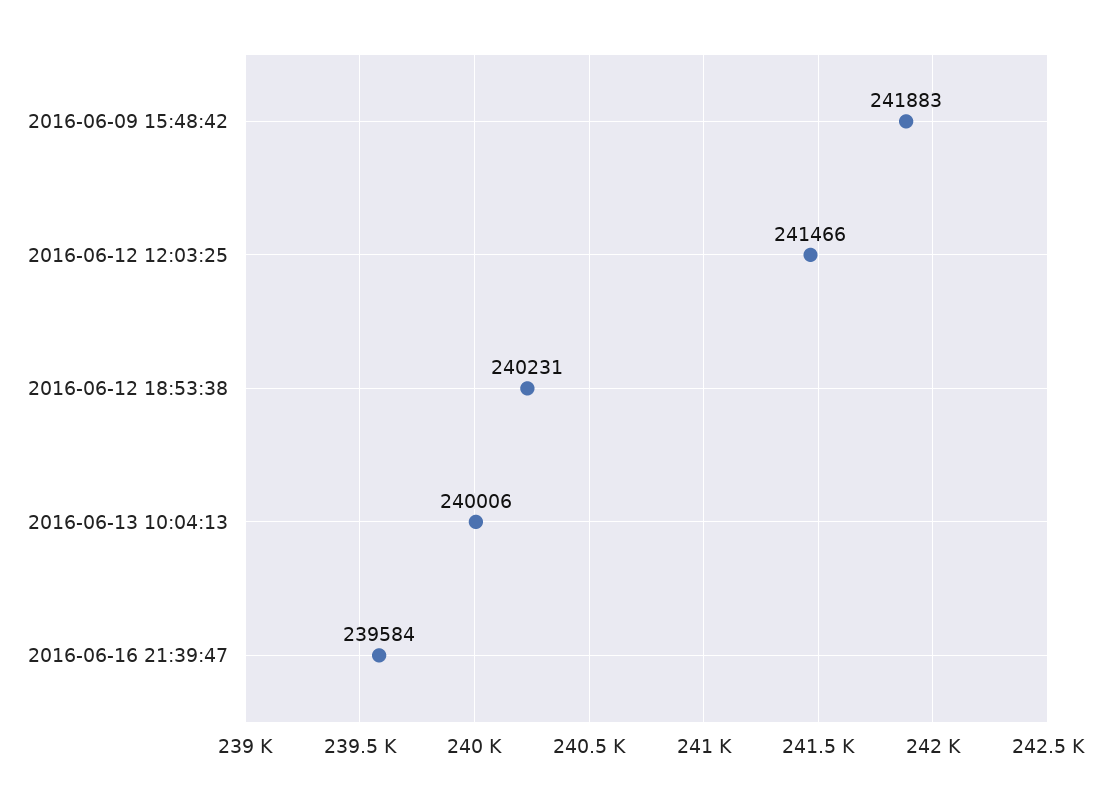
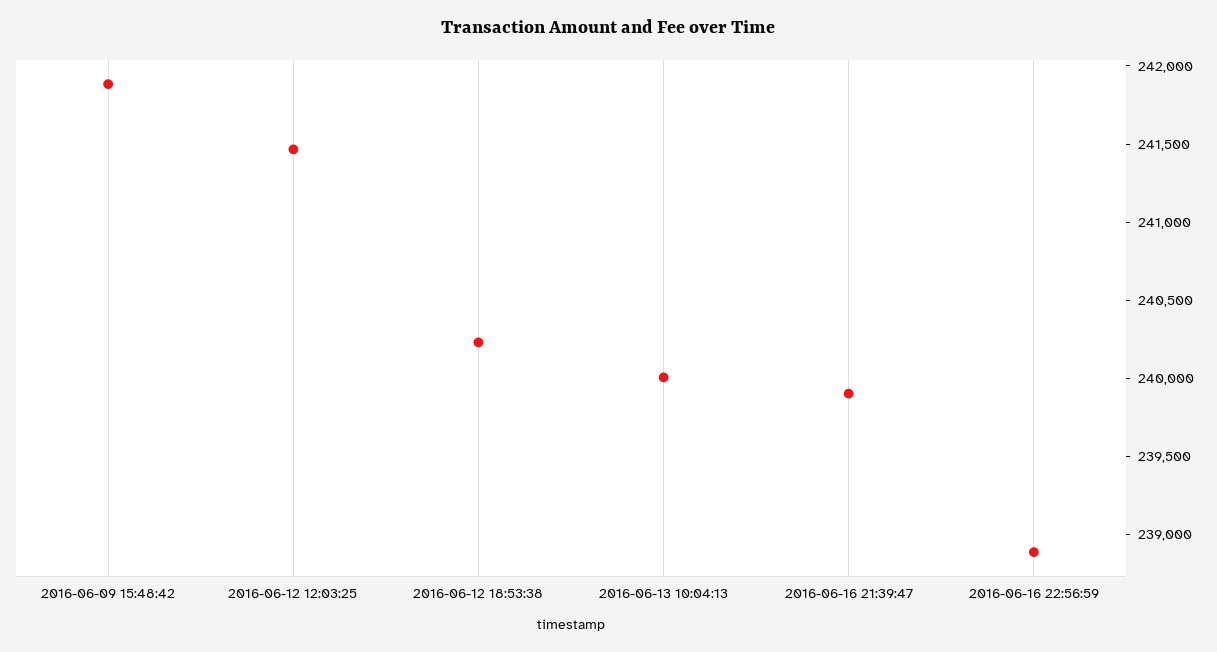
2016-06-16 21:39:47: 239584 -> 239900
2016-06-16 22:56:59: none -> 238900

